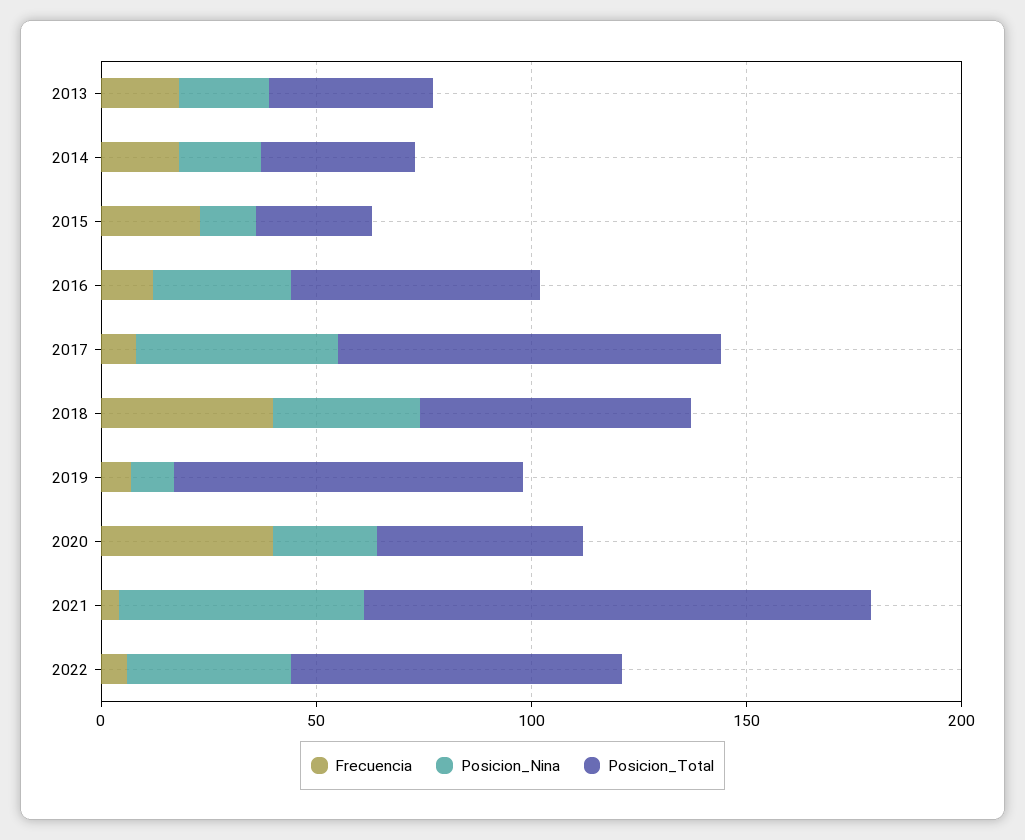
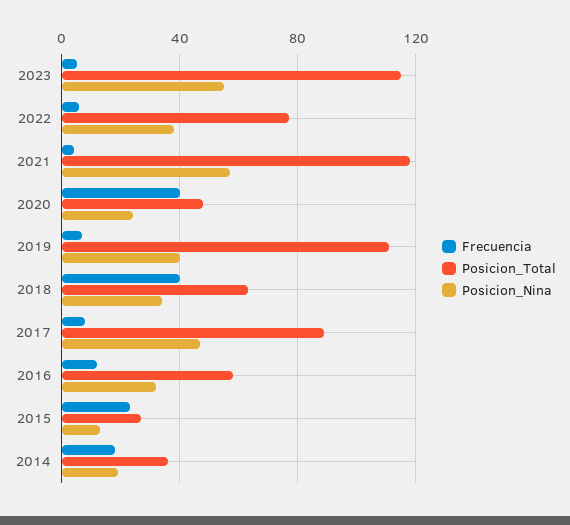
Frecuencia, 2013: 20 -> none
Posicion_Nina, 2013: 20 -> none
Posicion_Total, 2013: 40 -> none
Posicion_Nina, 2019: 10 -> 40
Posicion_Total, 2019: 80 -> 110
Frecuencia, 2023: none -> 5
Posicion_Total, 2023: none -> 115
Posicion_Nina, 2023: none -> 55

